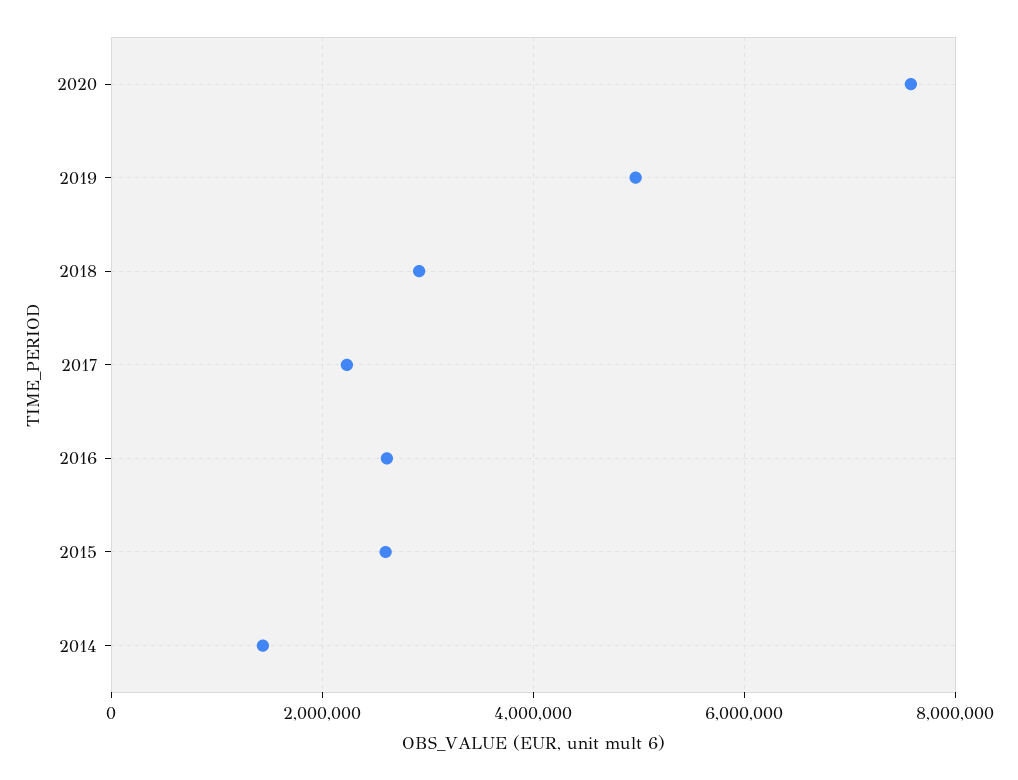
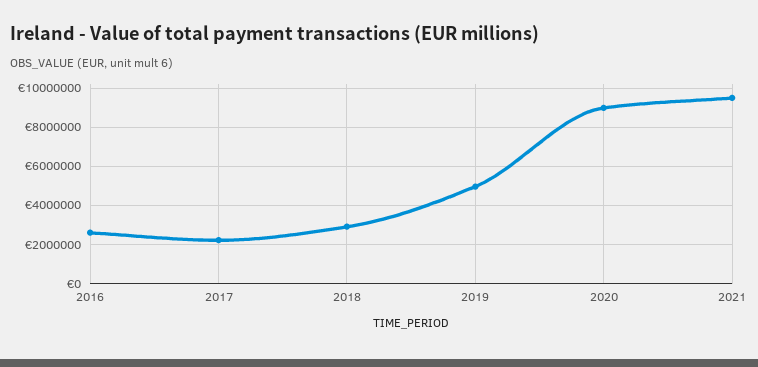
2020: 7600000 -> 9000000
2015: 2600000 -> none
2014: 1400000 -> none
2021: none -> 9500000

